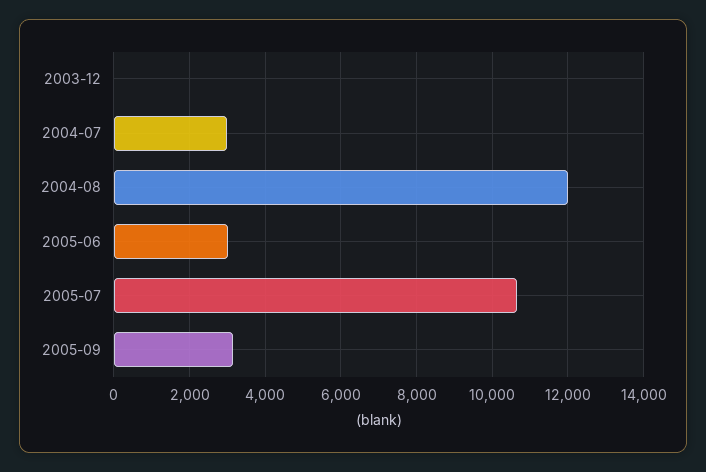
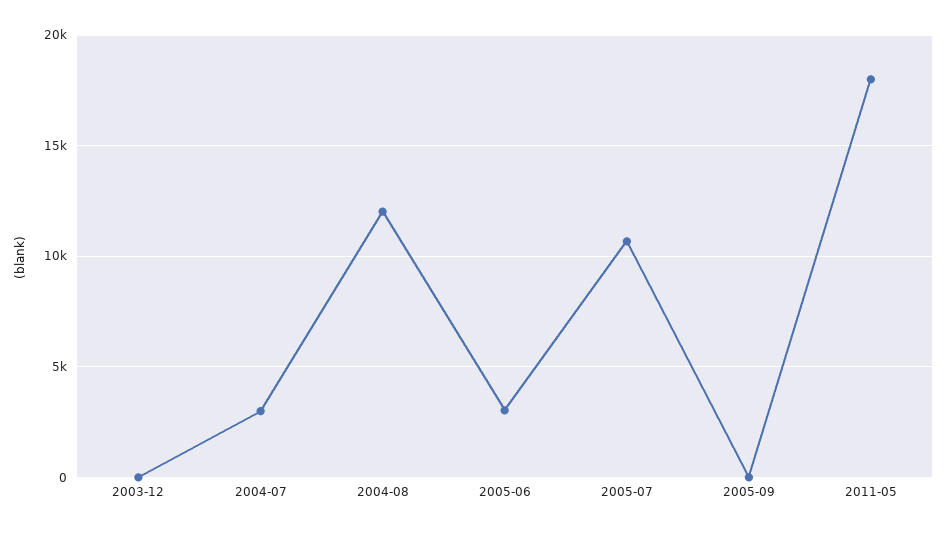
2005-09: 3200 -> 0
2011-05: none -> 18000

